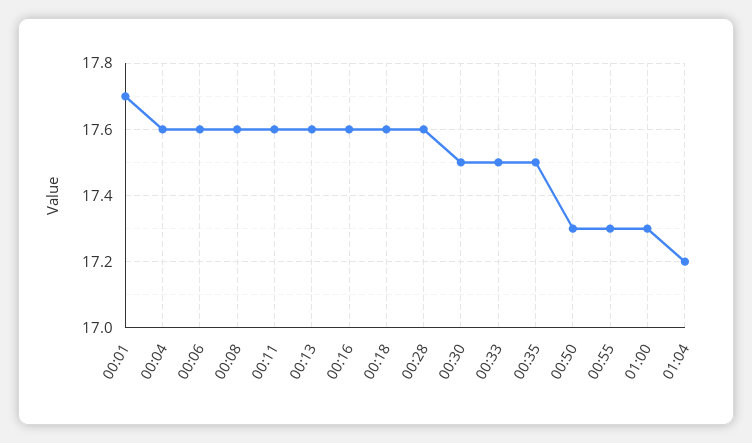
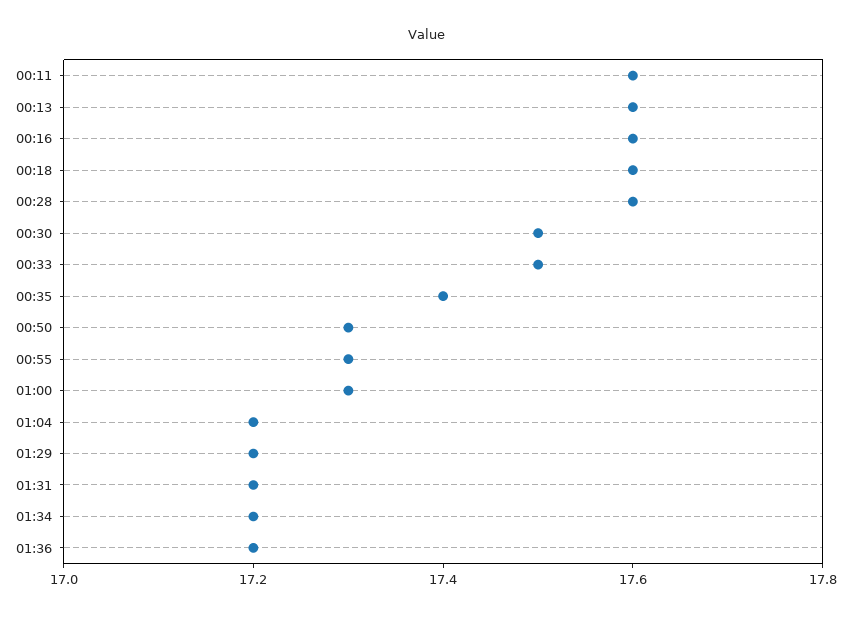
00:01: 17.7 -> none
00:04: 17.6 -> none
00:06: 17.6 -> none
00:08: 17.6 -> none
00:35: 17.5 -> 17.4
01:29: none -> 17.2
01:31: none -> 17.2
01:34: none -> 17.2
01:36: none -> 17.2

